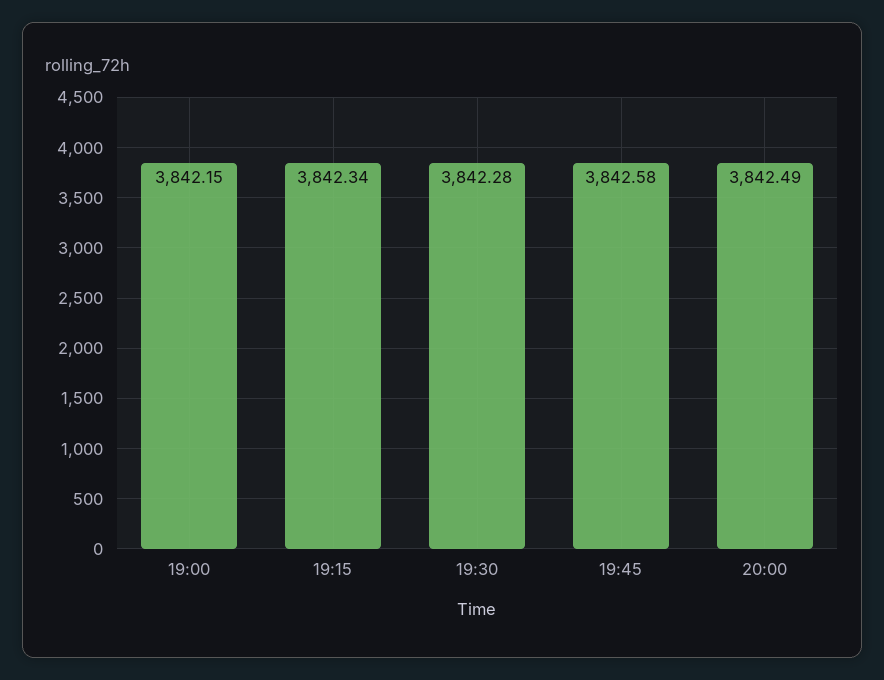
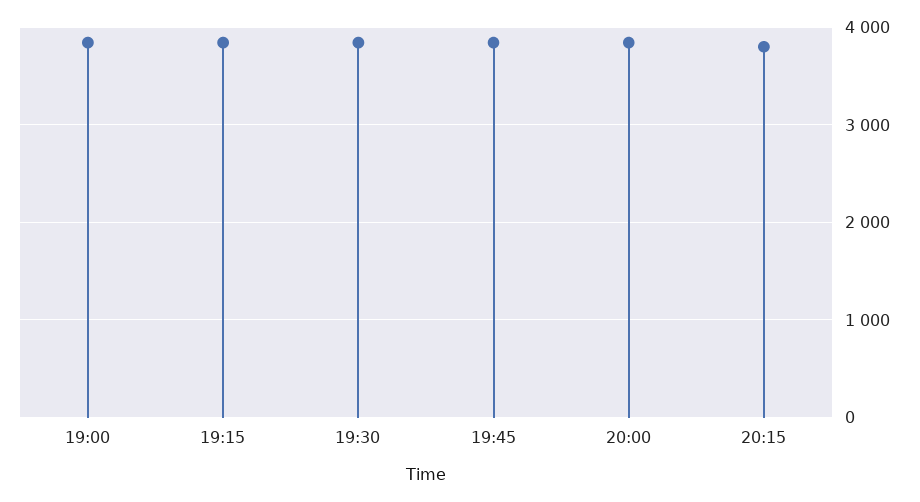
20:15: none -> 3800

